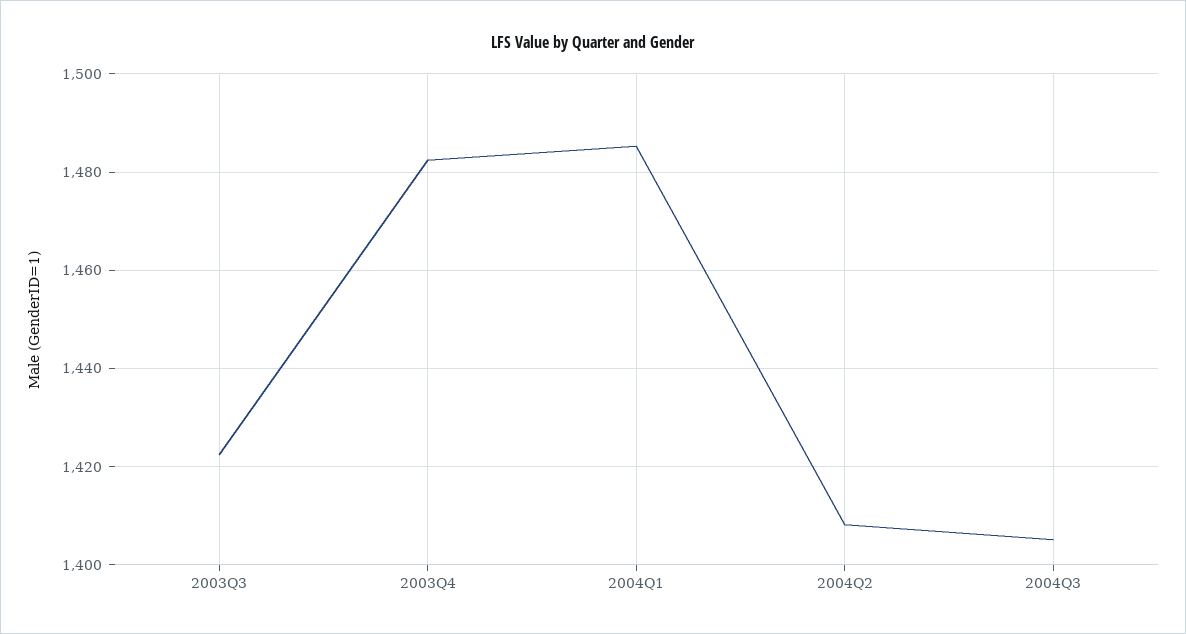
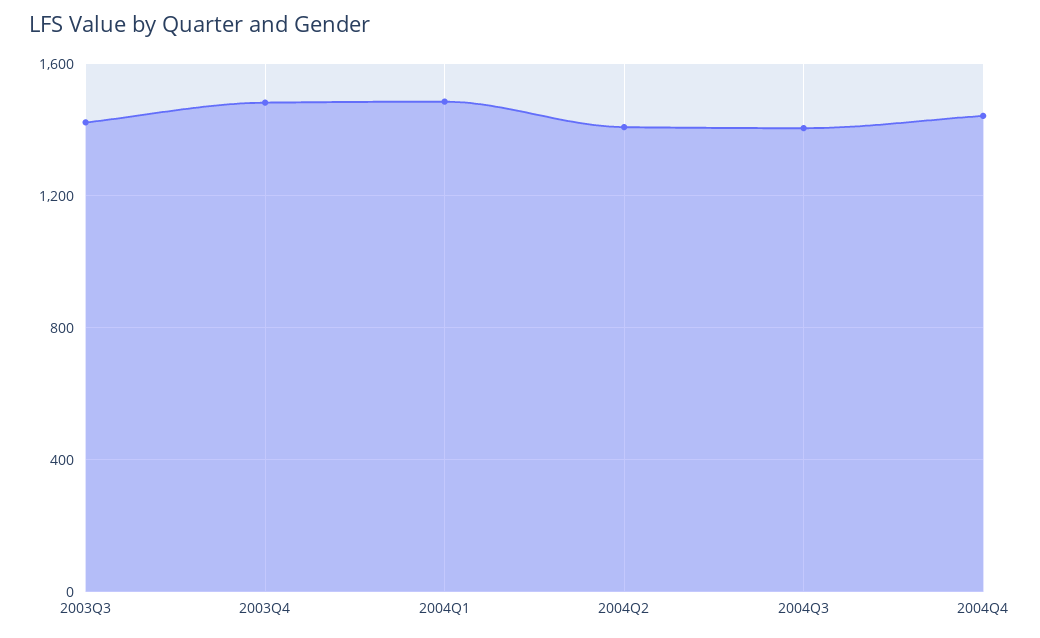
2004Q4: none -> 1450

